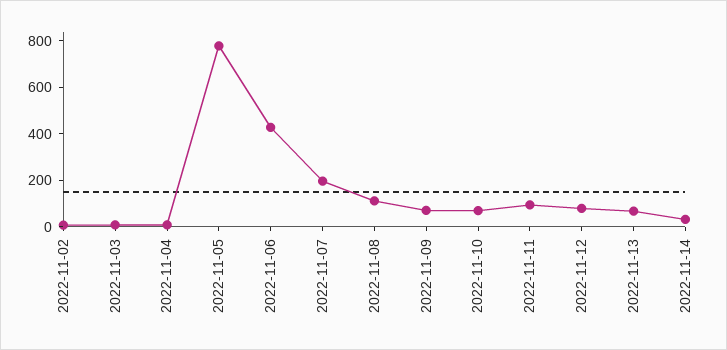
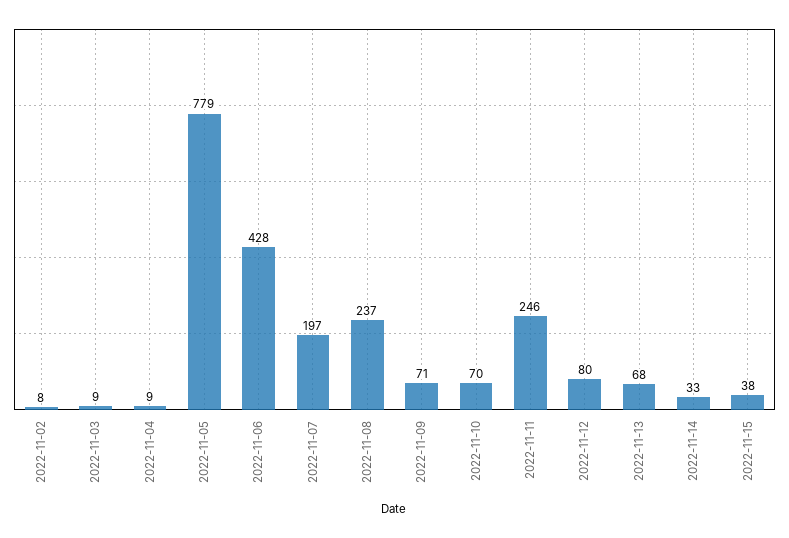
2022-11-08: 100 -> 237
2022-11-11: 100 -> 246
2022-11-15: none -> 38

